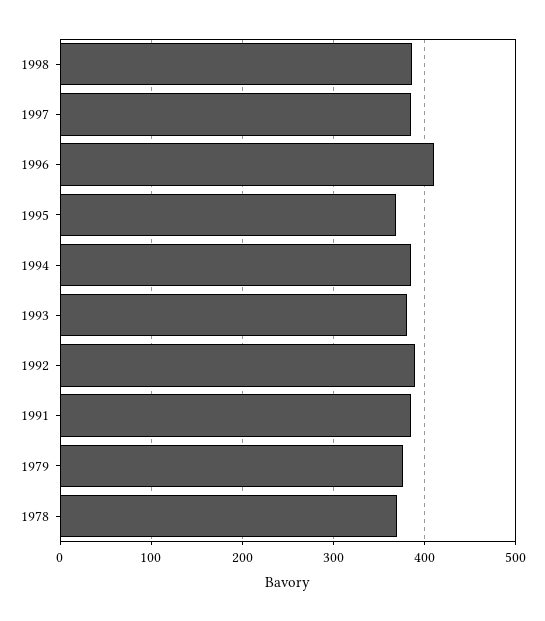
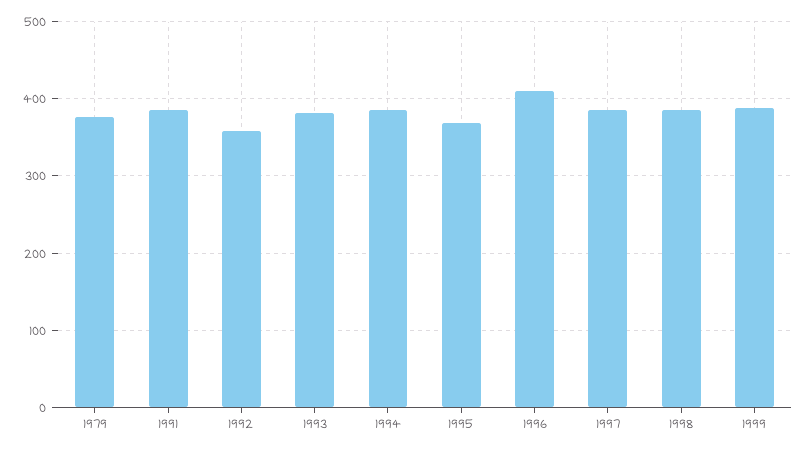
1992: 390 -> 360
1978: 370 -> none
1999: none -> 390

